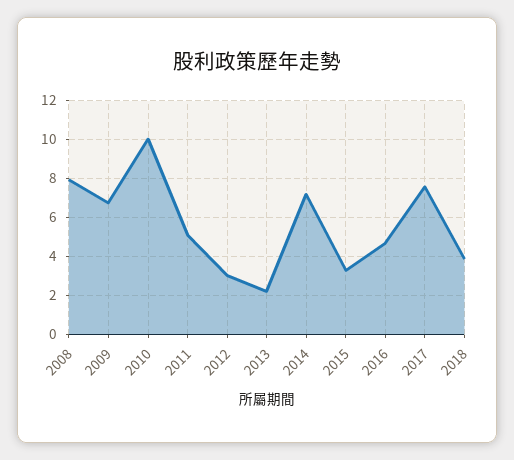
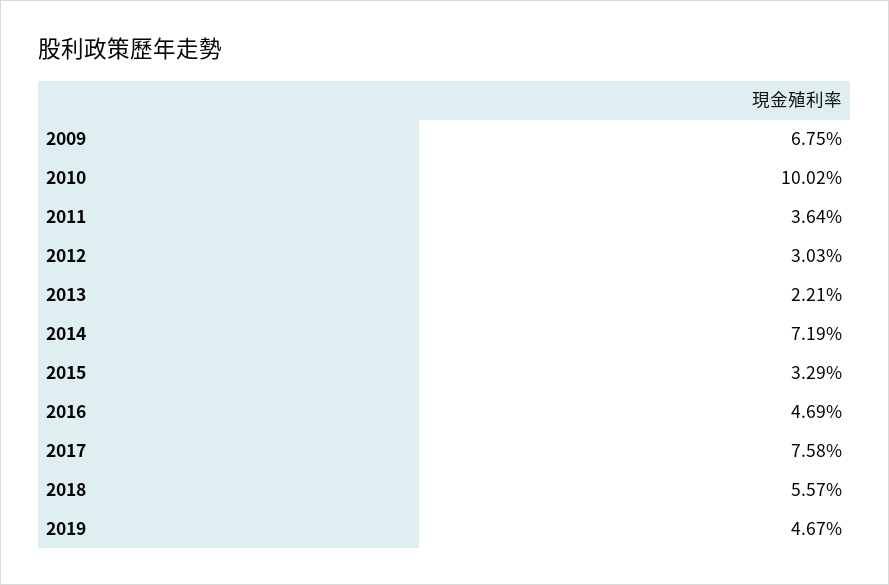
2008: 8 -> none
2011: 5 -> 3.64
2018: 4 -> 5.57
2019: none -> 4.67

